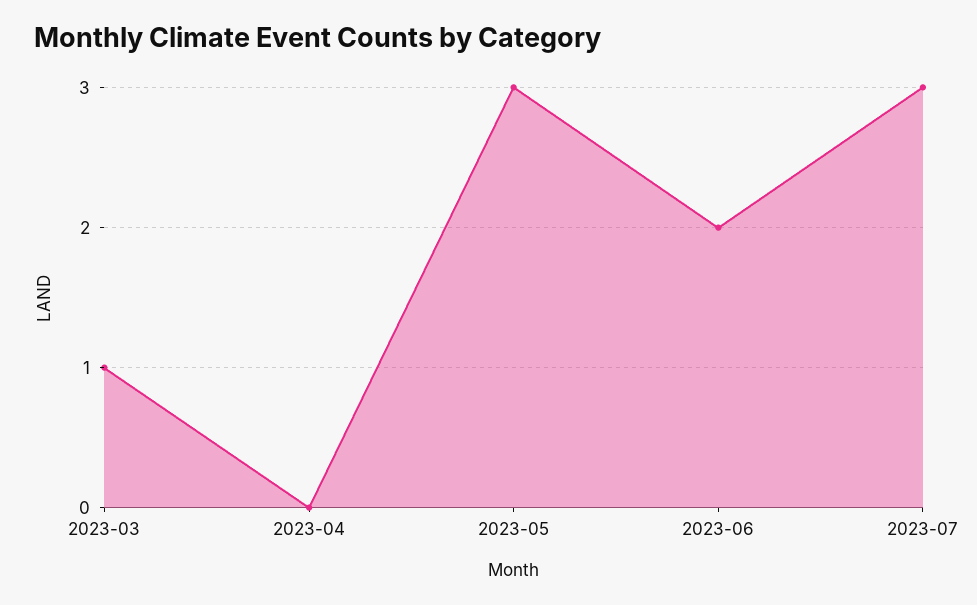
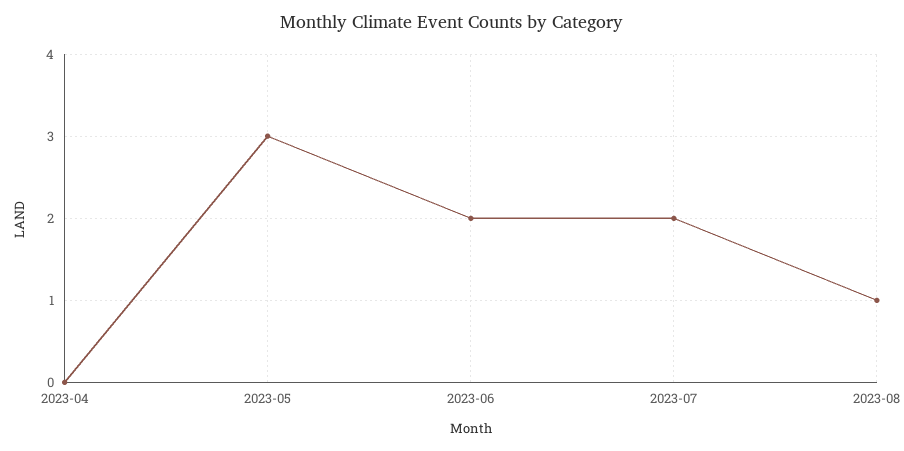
2023-03: 1 -> none
2023-07: 3 -> 2
2023-08: none -> 1

